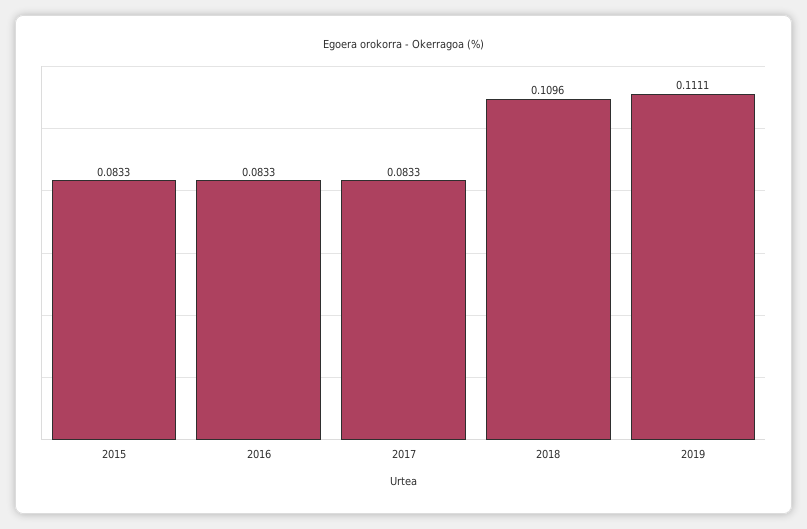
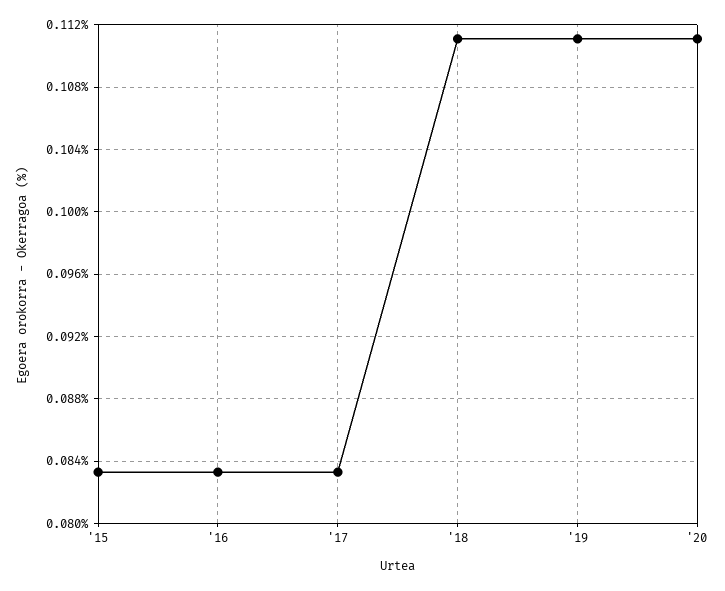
2018: 0.1096 -> 0.111
'20: none -> 0.111

